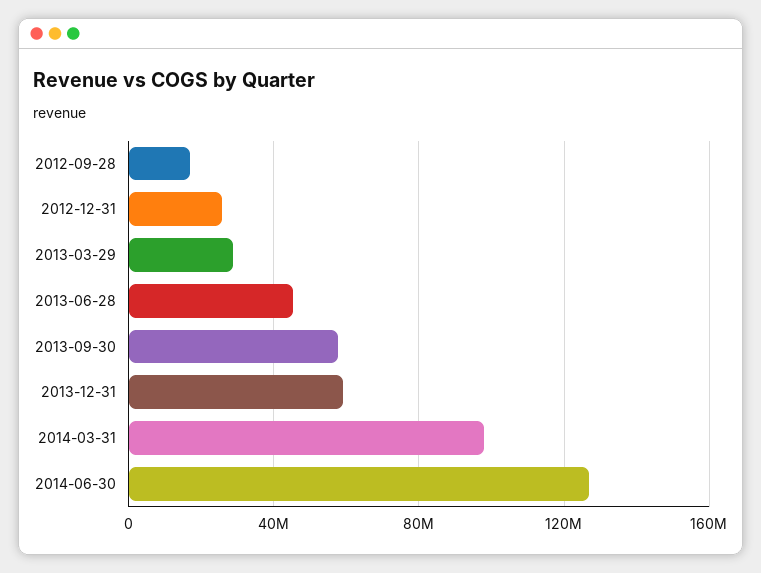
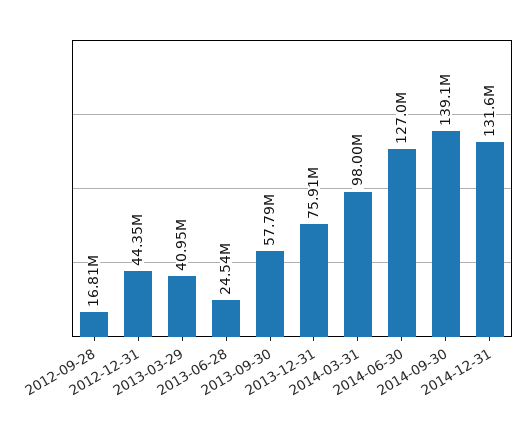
2012-12-31: 25000000 -> 44350000
2013-03-29: 30000000 -> 40950000
2013-06-28: 45000000 -> 24540000
2013-12-31: 60000000 -> 75910000
2014-09-30: none -> 139100000
2014-12-31: none -> 131600000

